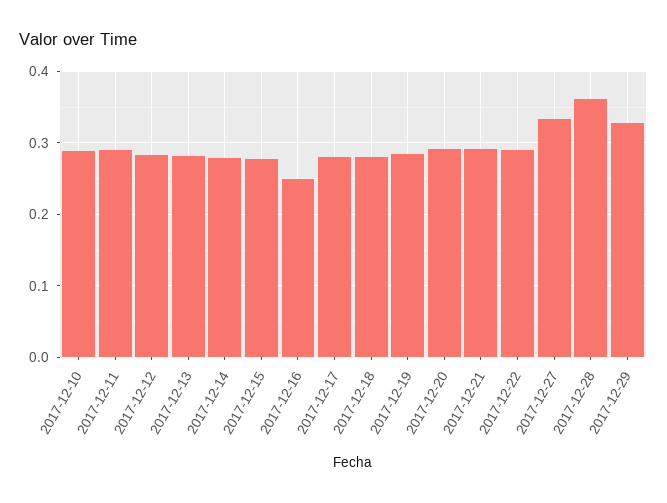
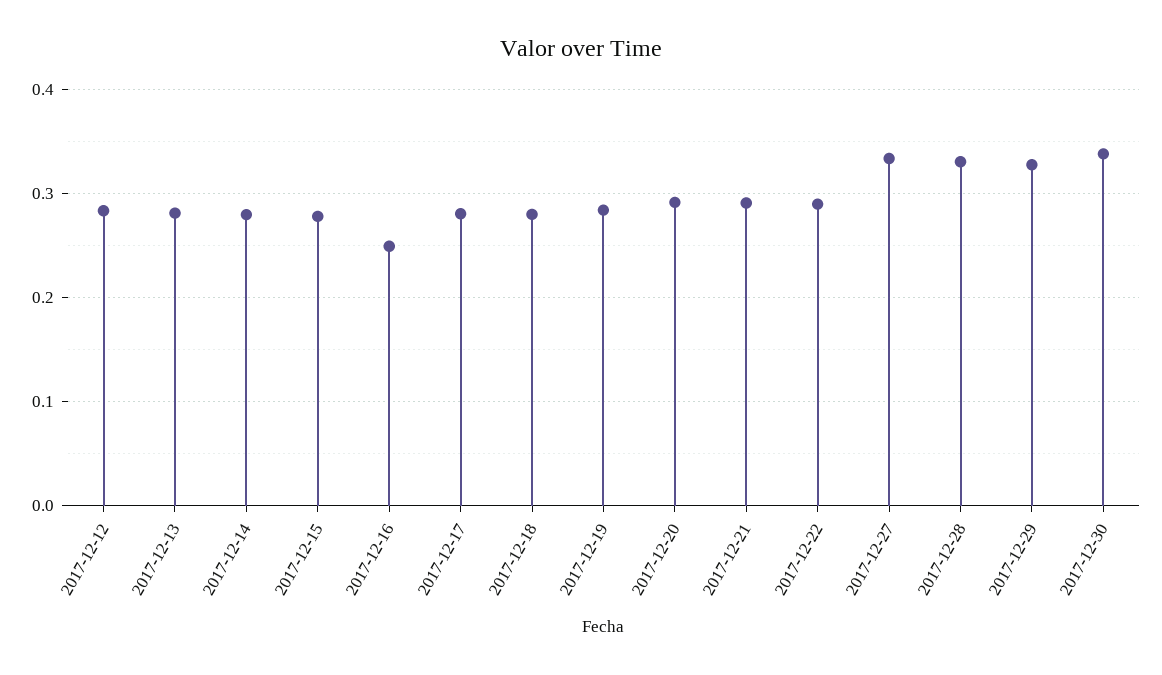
2017-12-10: 0.29 -> none
2017-12-11: 0.29 -> none
2017-12-28: 0.36 -> 0.33
2017-12-30: none -> 0.34

